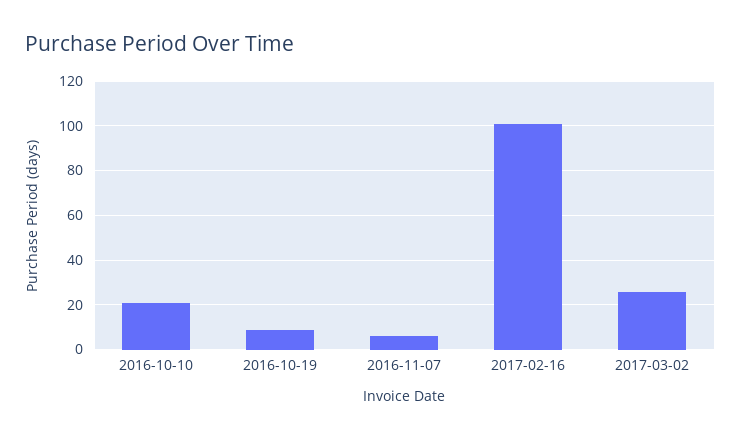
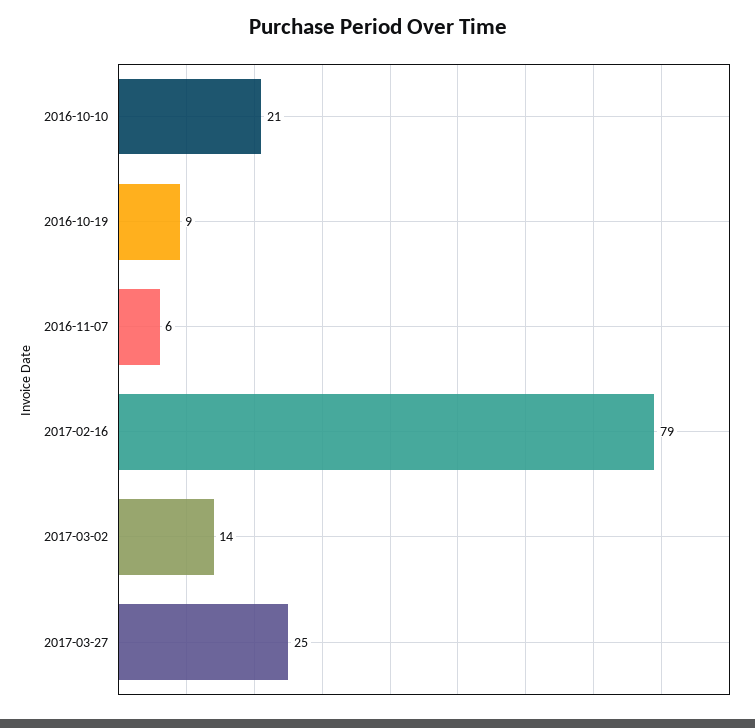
2017-02-16: 100 -> 79
2017-03-02: 25 -> 14
2017-03-27: none -> 25

